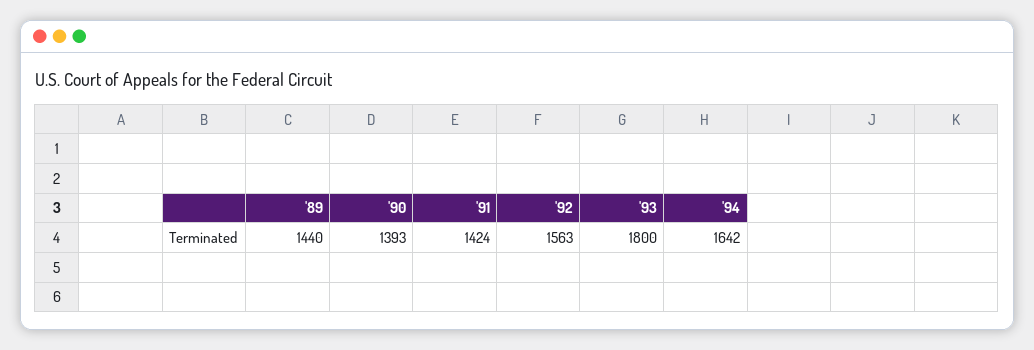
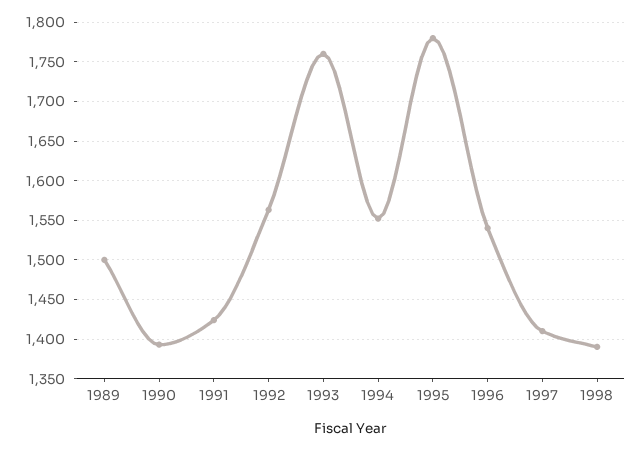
'89: 1440 -> 1500
'93: 1800 -> 1760
'94: 1642 -> 1550
1995: none -> 1780
1996: none -> 1540
1997: none -> 1410
1998: none -> 1390

